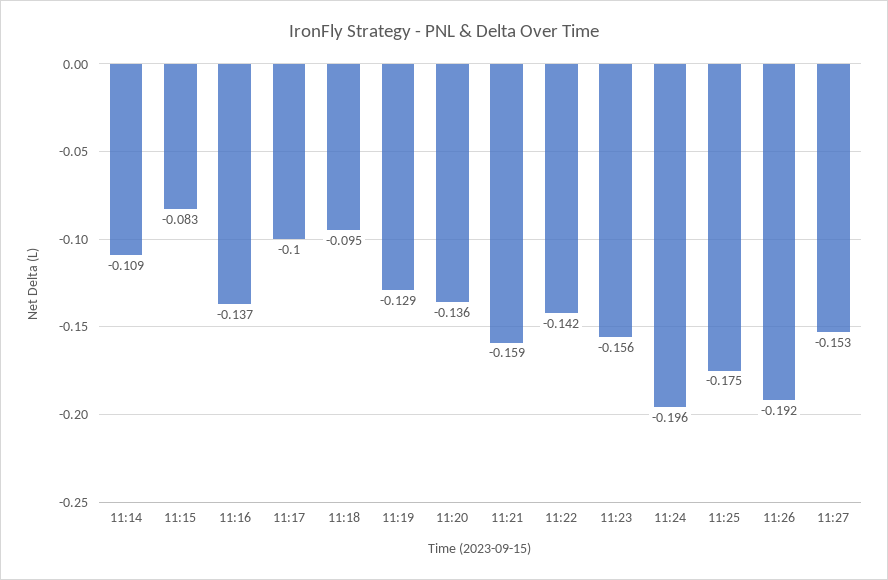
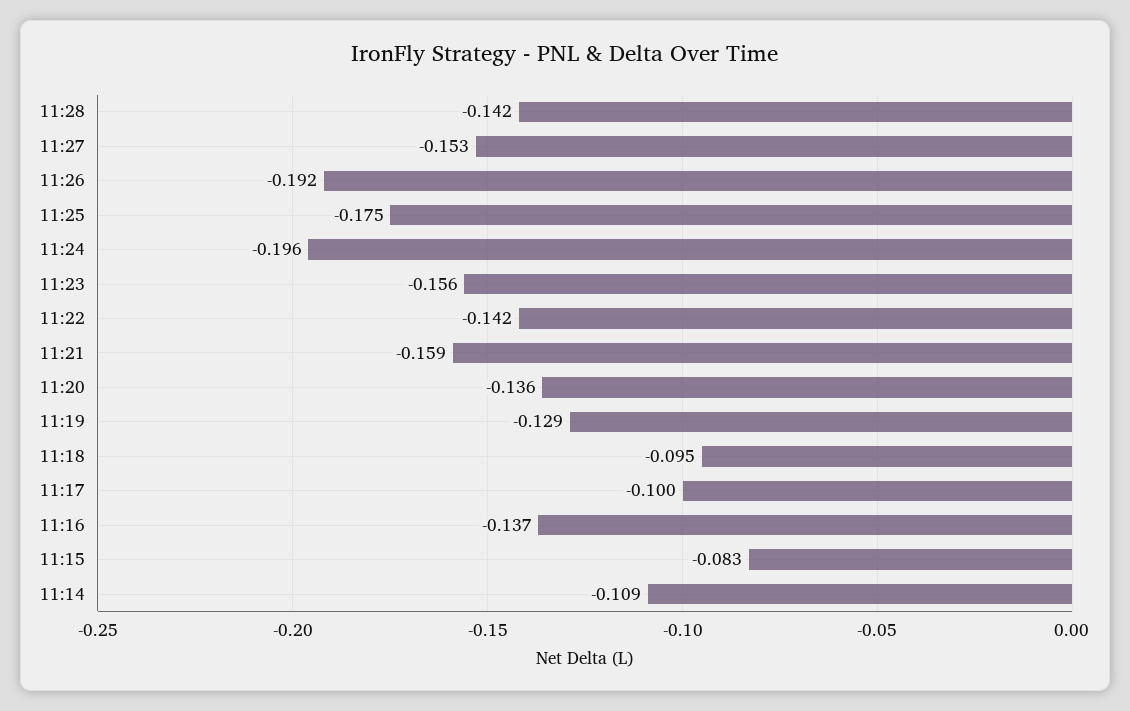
11:28: none -> -0.142

